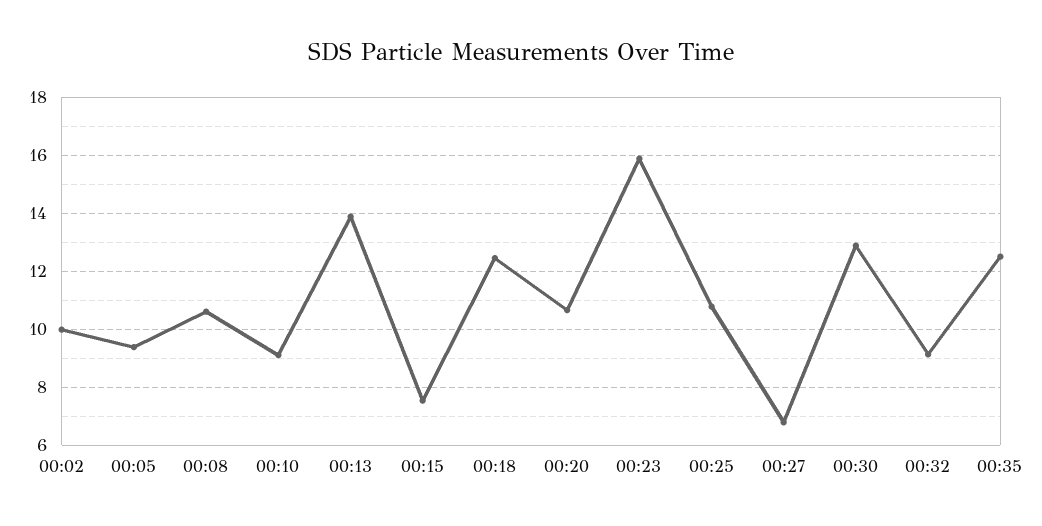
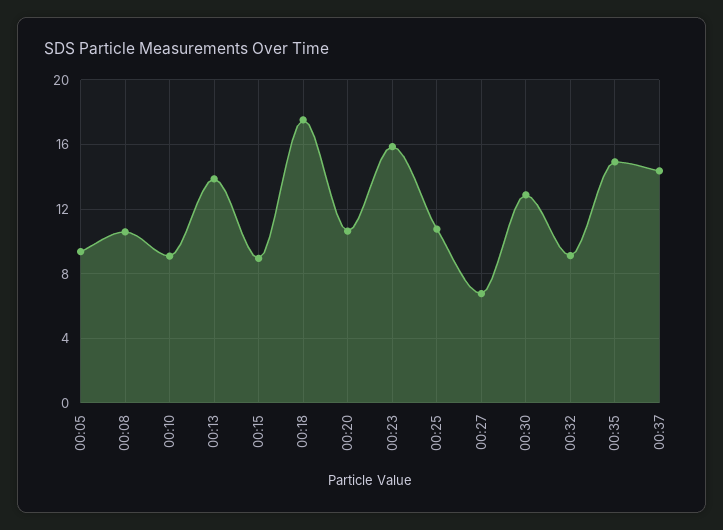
00:02: 10 -> none
00:15: 7.5 -> 9
00:18: 12.5 -> 17.5
00:35: 12.5 -> 15
00:37: none -> 14.5

